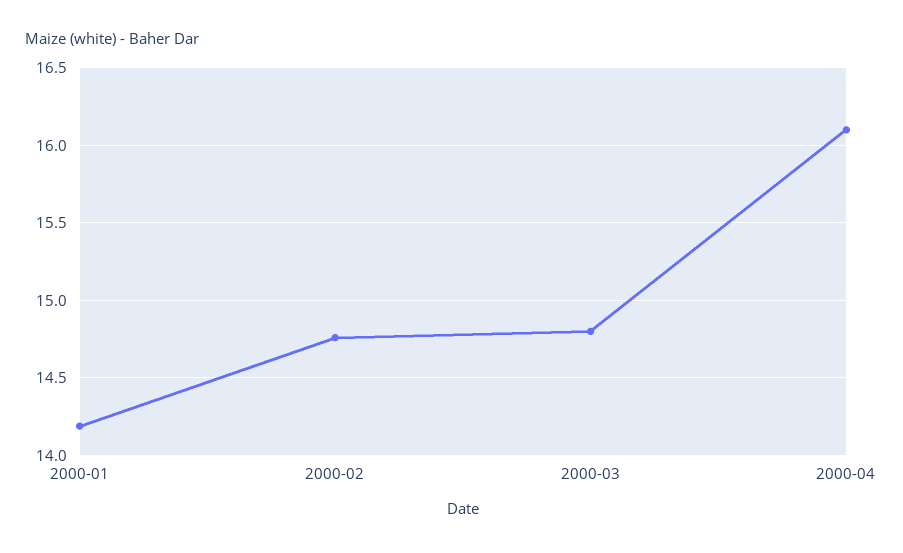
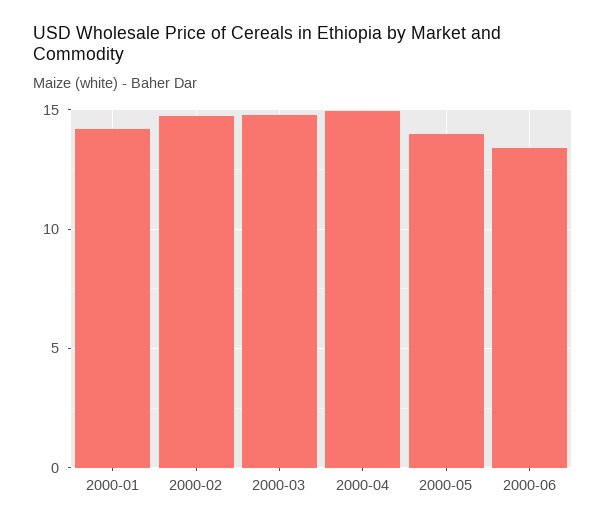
2000-04: 16.1 -> 15
2000-05: none -> 14
2000-06: none -> 13.5

